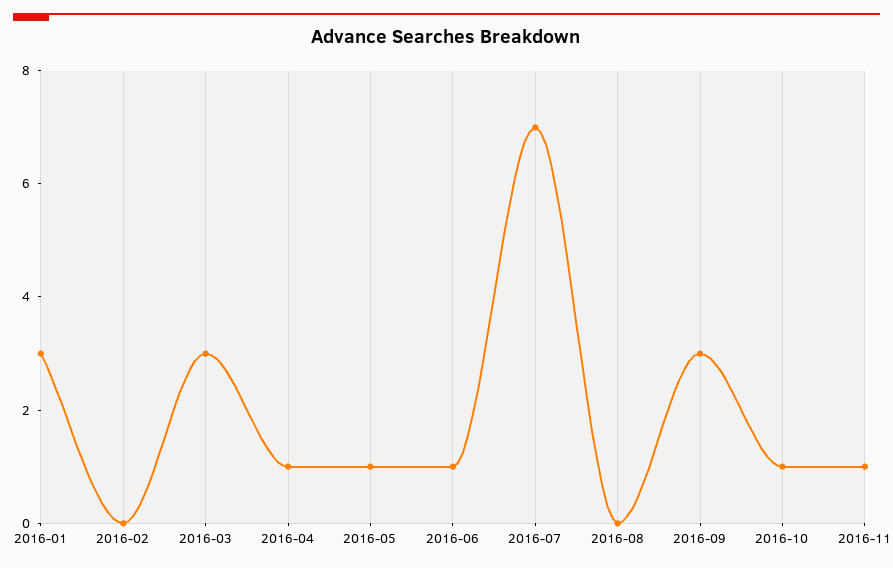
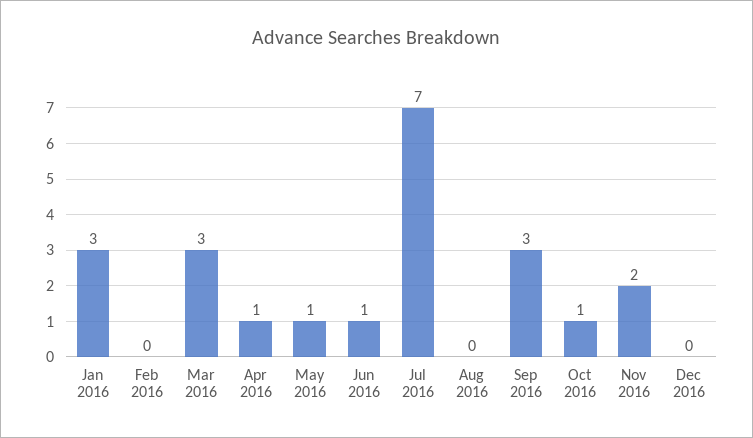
2016-11: 1 -> 2
Dec 2016: none -> 0

